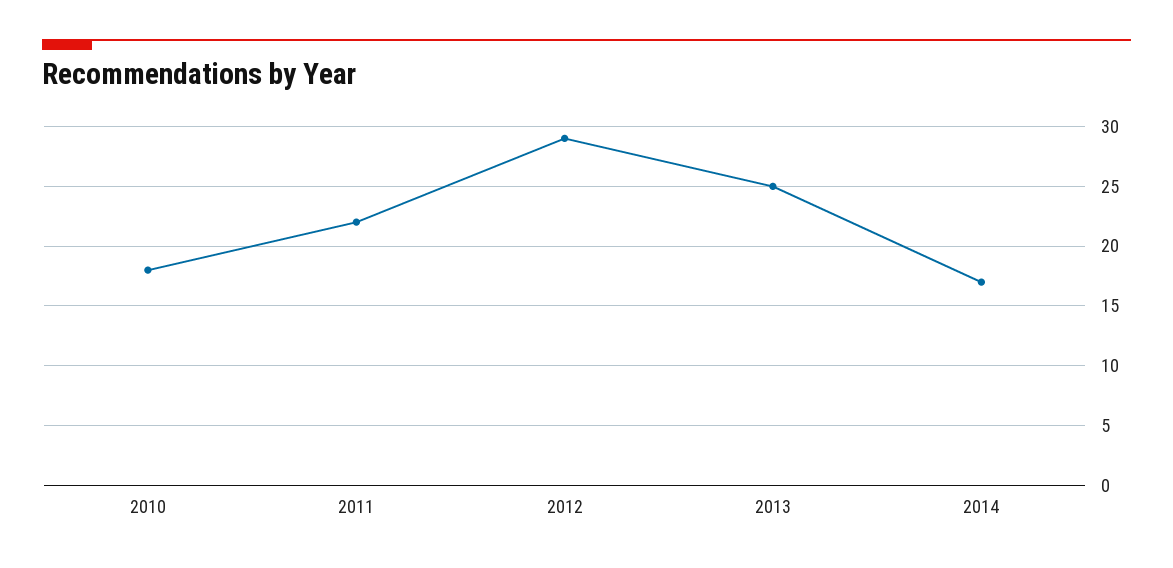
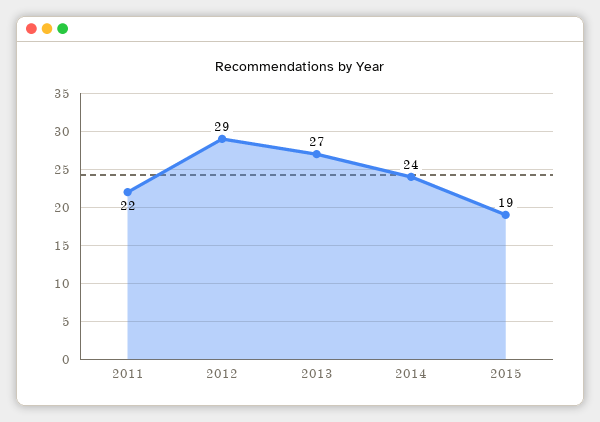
2010: 18 -> none
2013: 25 -> 27
2014: 17 -> 24
2015: none -> 19

